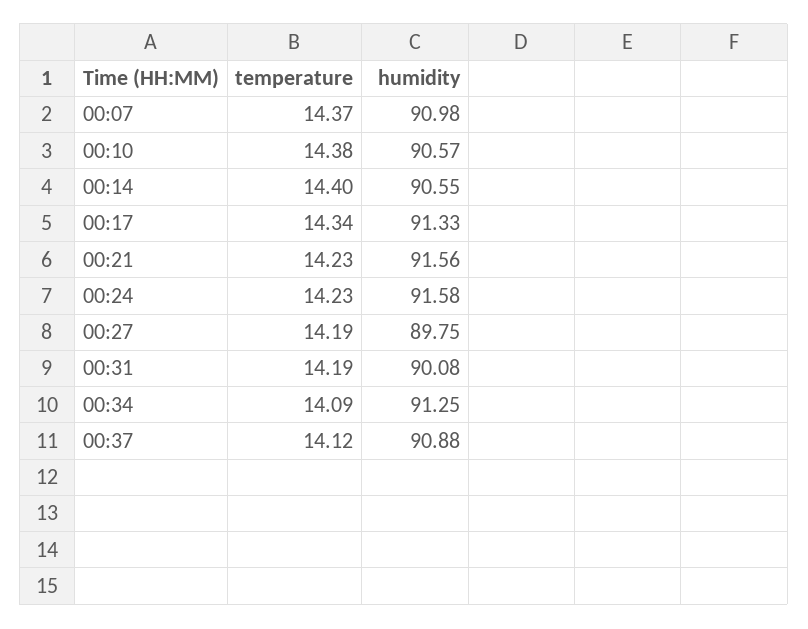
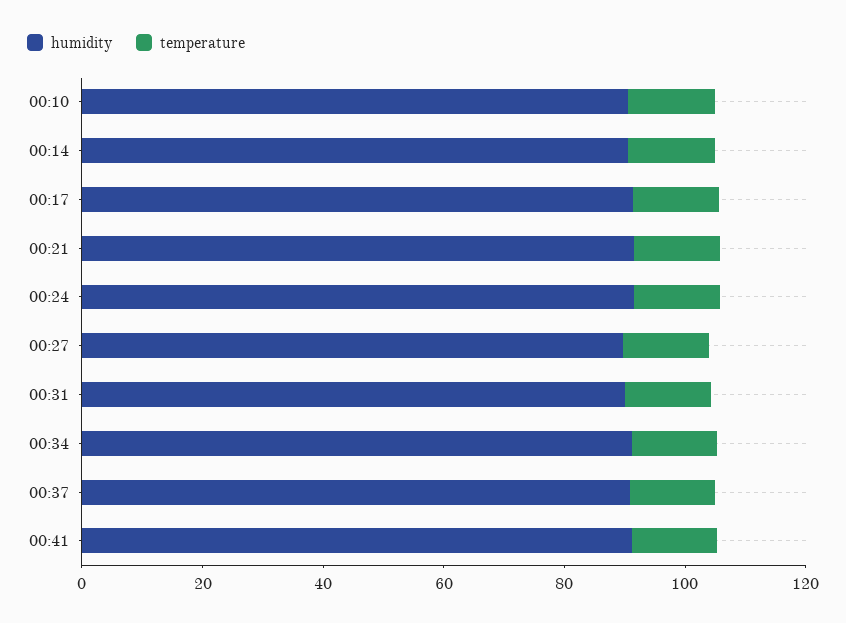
temperature, 00:07: 14.37 -> none
humidity, 00:07: 90.98 -> none
humidity, 00:41: none -> 90
temperature, 00:41: none -> 15

